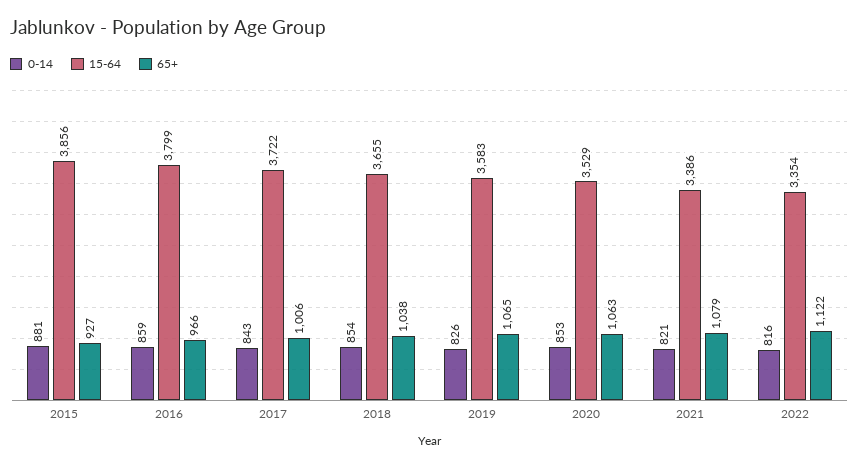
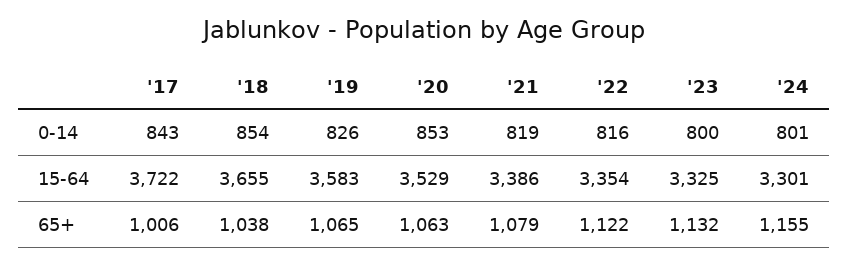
0-14, 2015: 881 -> none
15-64, 2015: 3856 -> none
65+, 2015: 927 -> none
0-14, 2016: 859 -> none
15-64, 2016: 3799 -> none
65+, 2016: 966 -> none
0-14, 2021: 821 -> 819
0-14, '23: none -> 800
0-14, '24: none -> 801
15-64, '23: none -> 3325
15-64, '24: none -> 3301
65+, '23: none -> 1132
65+, '24: none -> 1155

